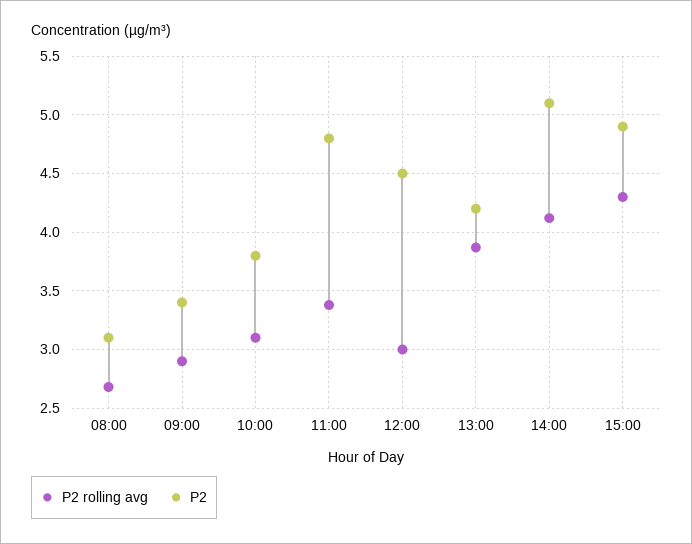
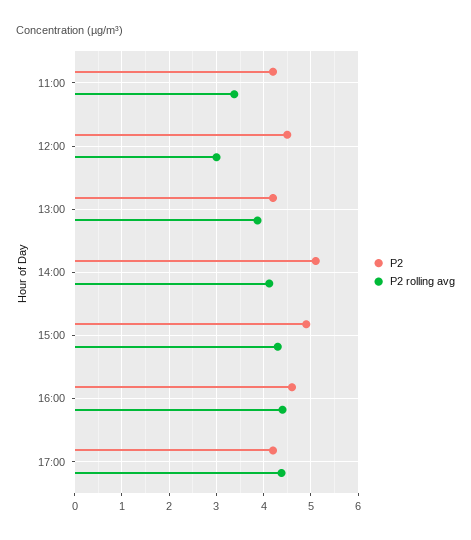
P2 rolling avg, 08:00: 2.7 -> none
P2, 08:00: 3.1 -> none
P2 rolling avg, 09:00: 2.9 -> none
P2, 09:00: 3.4 -> none
P2 rolling avg, 10:00: 3.1 -> none
P2, 10:00: 3.8 -> none
P2, 11:00: 4.8 -> 4.2
P2, 16:00: none -> 4.6
P2 rolling avg, 16:00: none -> 4.4
P2, 17:00: none -> 4.2
P2 rolling avg, 17:00: none -> 4.4

